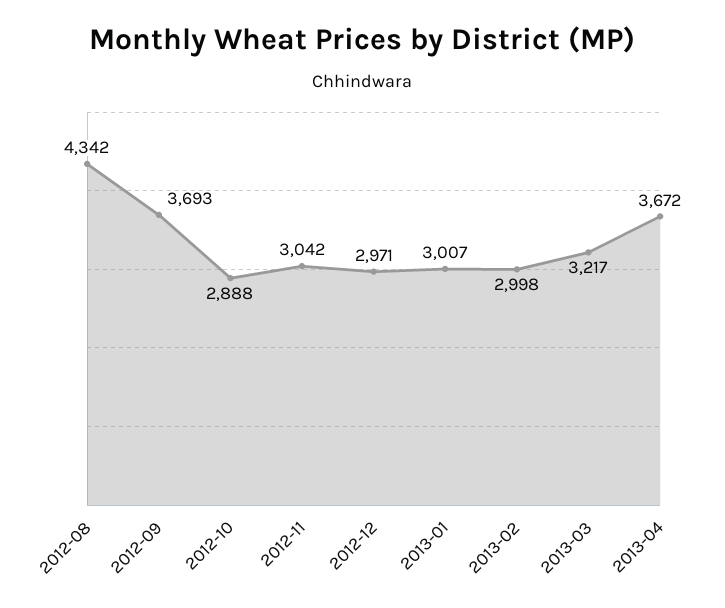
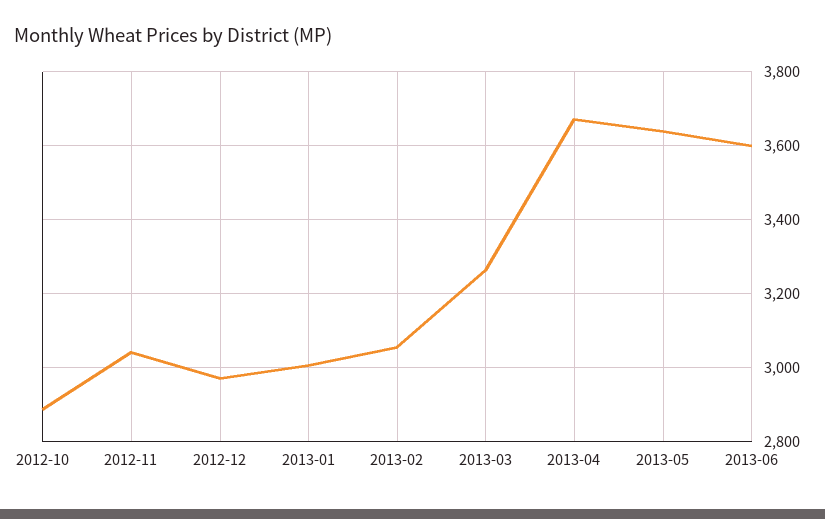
2012-08: 4342 -> none
2012-09: 3693 -> none
2013-02: 2998 -> 3060
2013-03: 3217 -> 3260
2013-05: none -> 3640
2013-06: none -> 3600

